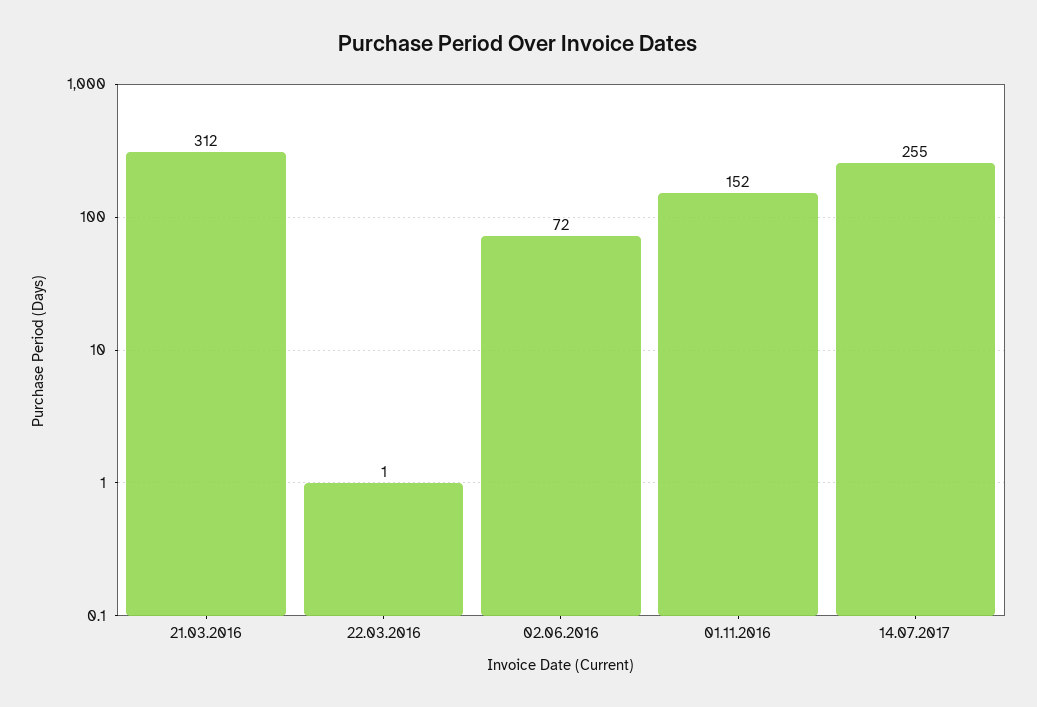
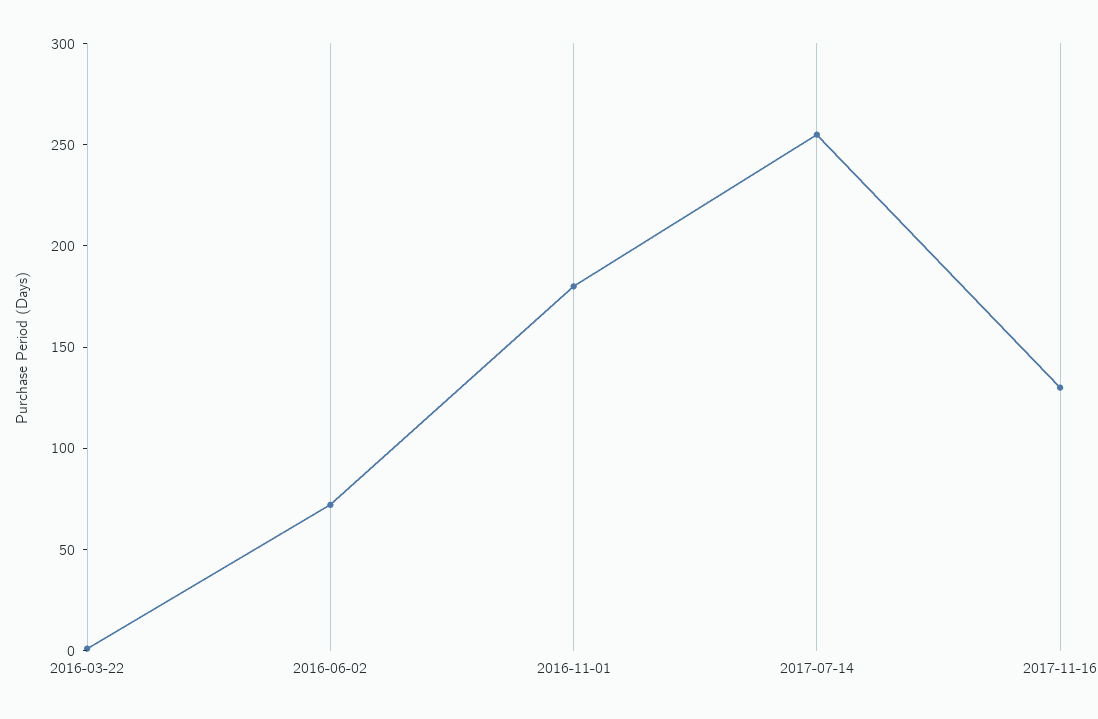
21.03.2016: 312 -> none
01.11.2016: 152 -> 180
2017-11-16: none -> 130

